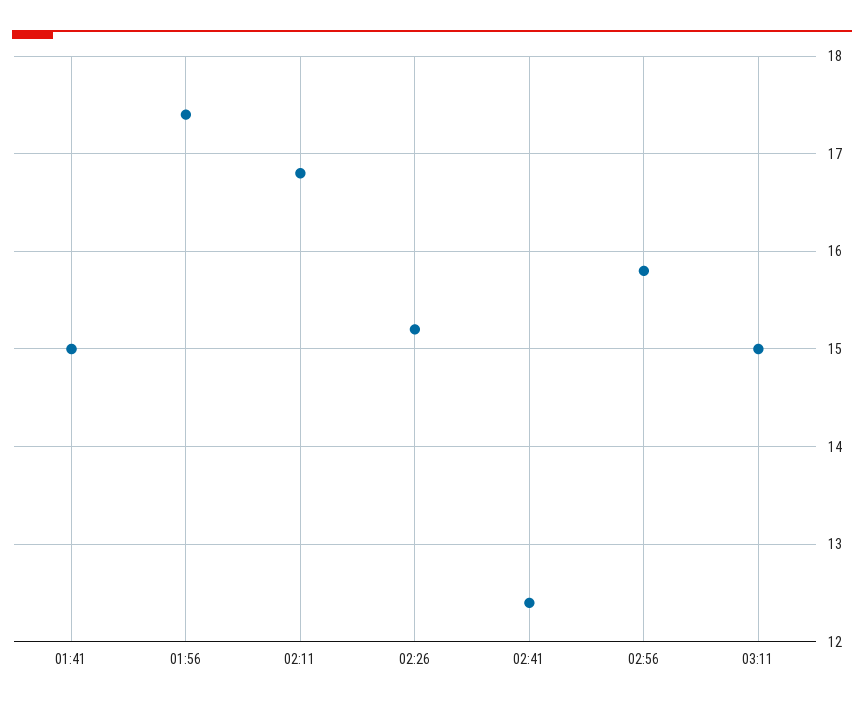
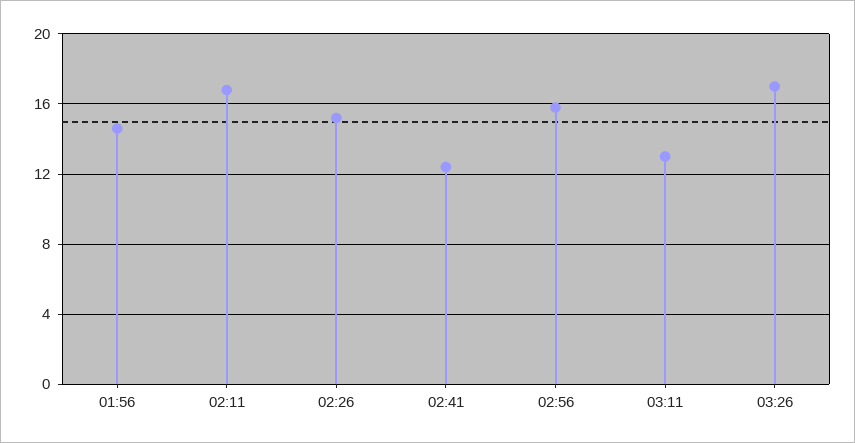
01:41: 15 -> none
01:56: 17.4 -> 14.5
03:11: 15 -> 13
03:26: none -> 17

